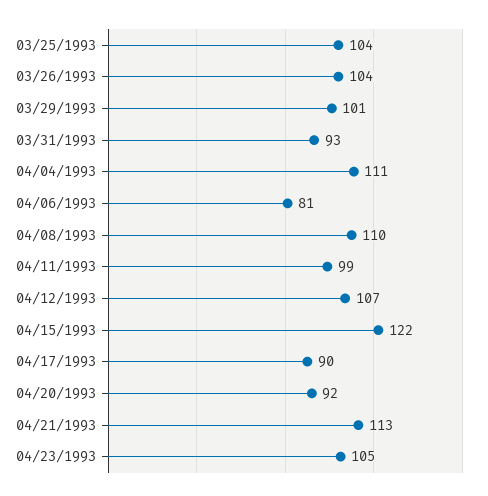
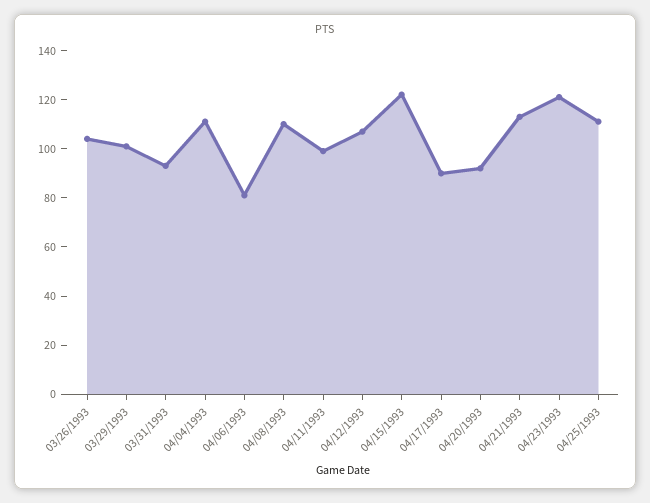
03/25/1993: 104 -> none
04/23/1993: 105 -> 120
04/25/1993: none -> 110

